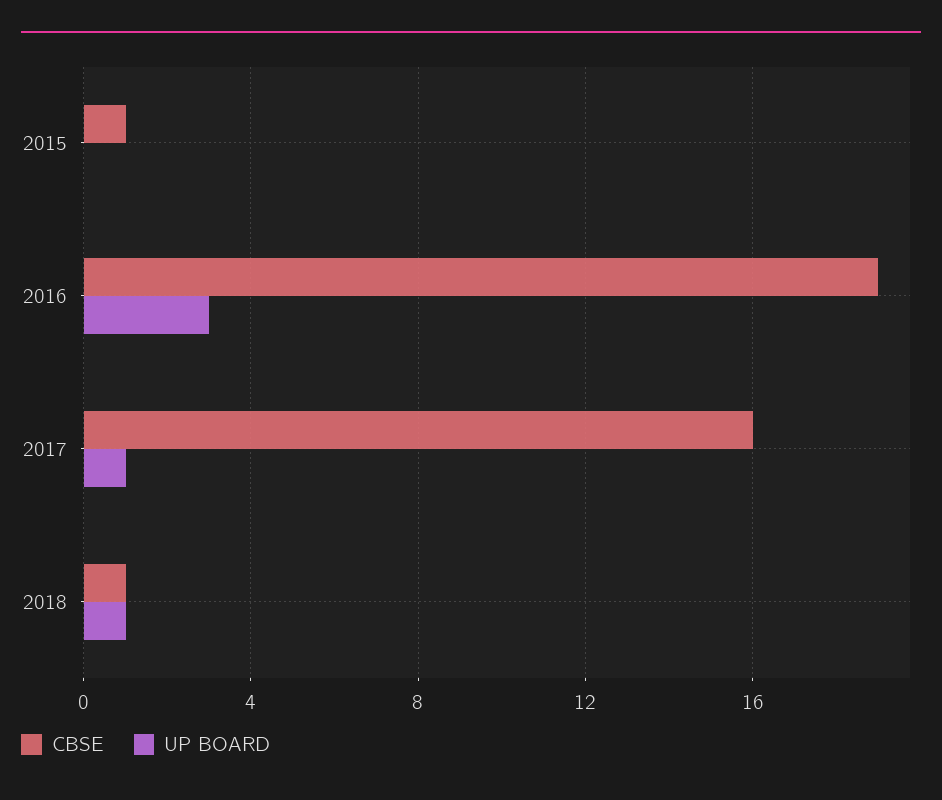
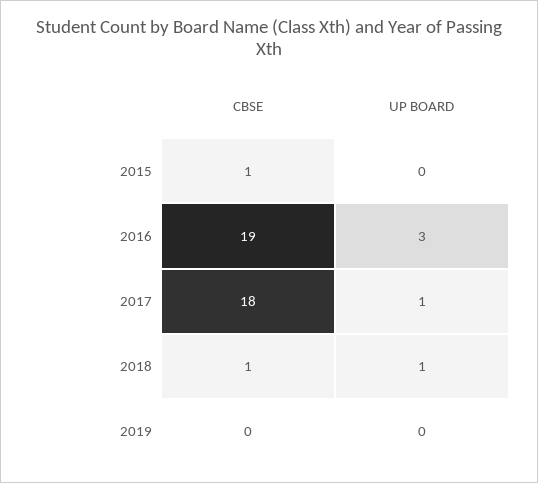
CBSE, 2017: 16 -> 18
CBSE, 2019: none -> 0
UP BOARD, 2019: none -> 0

